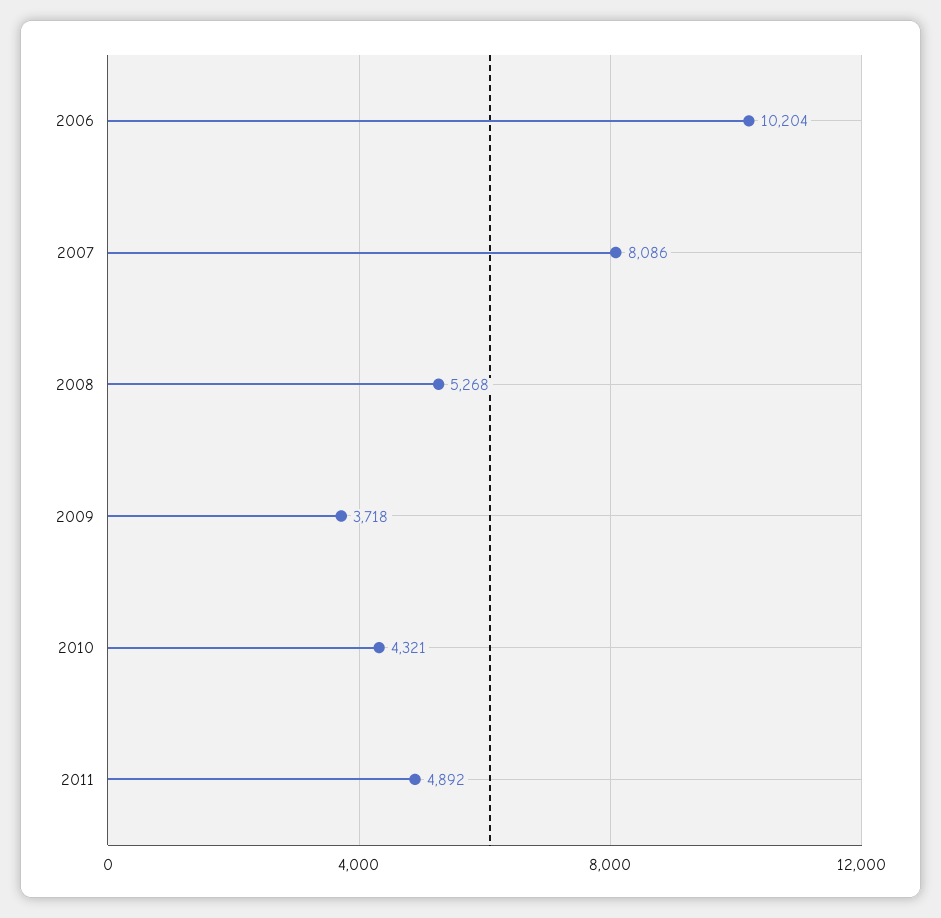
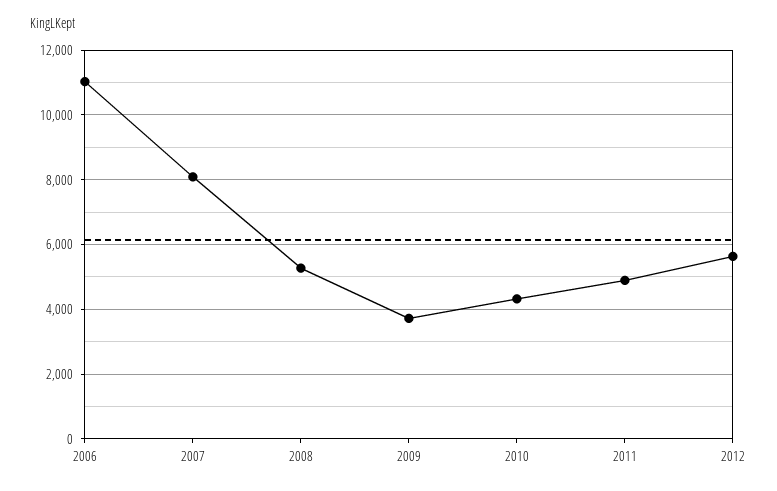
2006: 10204 -> 11000
2012: none -> 5600

